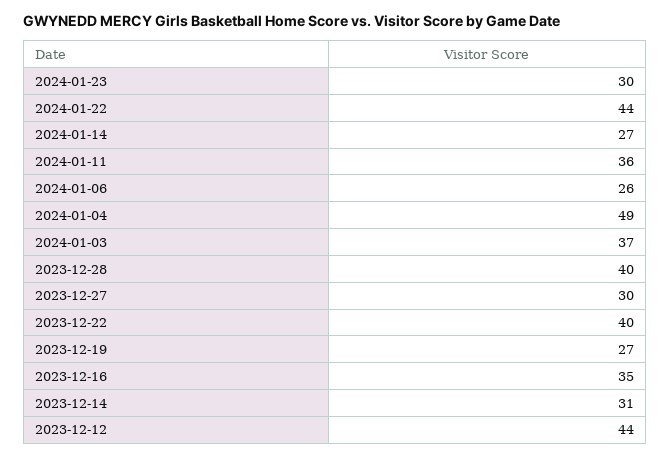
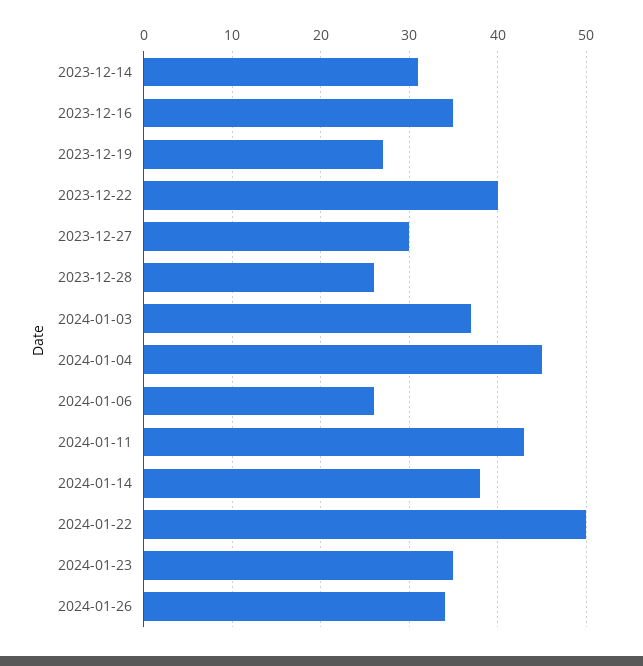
2024-01-23: 30 -> 35
2024-01-22: 44 -> 50
2024-01-14: 27 -> 38
2024-01-11: 36 -> 43
2024-01-04: 49 -> 45
2023-12-28: 40 -> 26
2023-12-12: 44 -> none
2024-01-26: none -> 34

